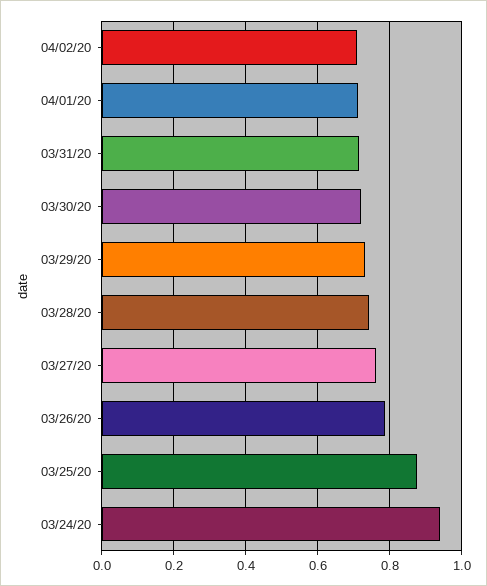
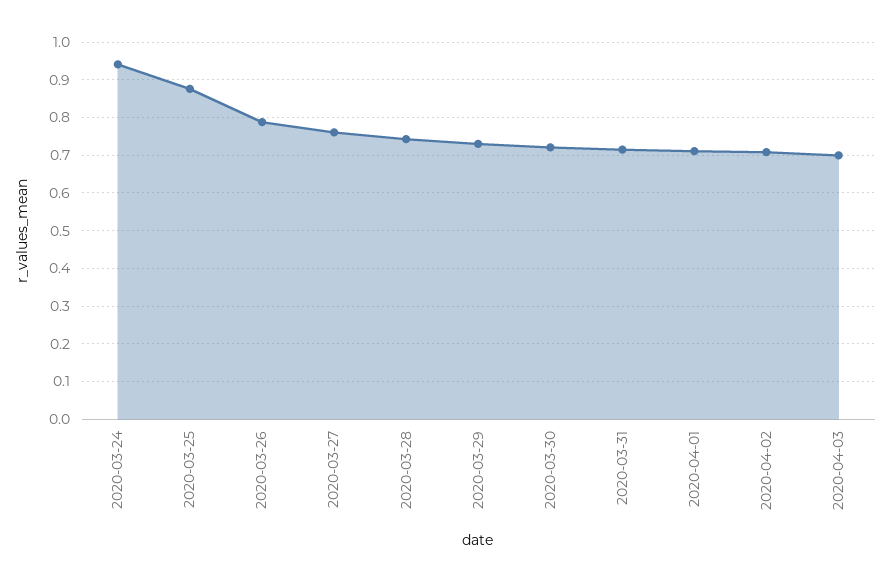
2020-04-03: none -> 0.7

